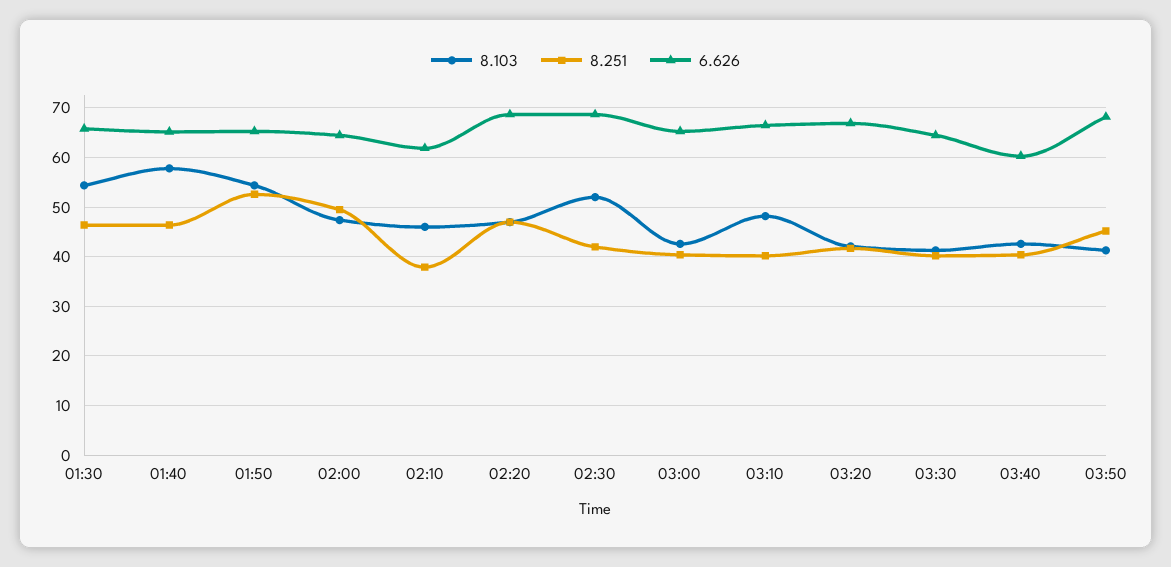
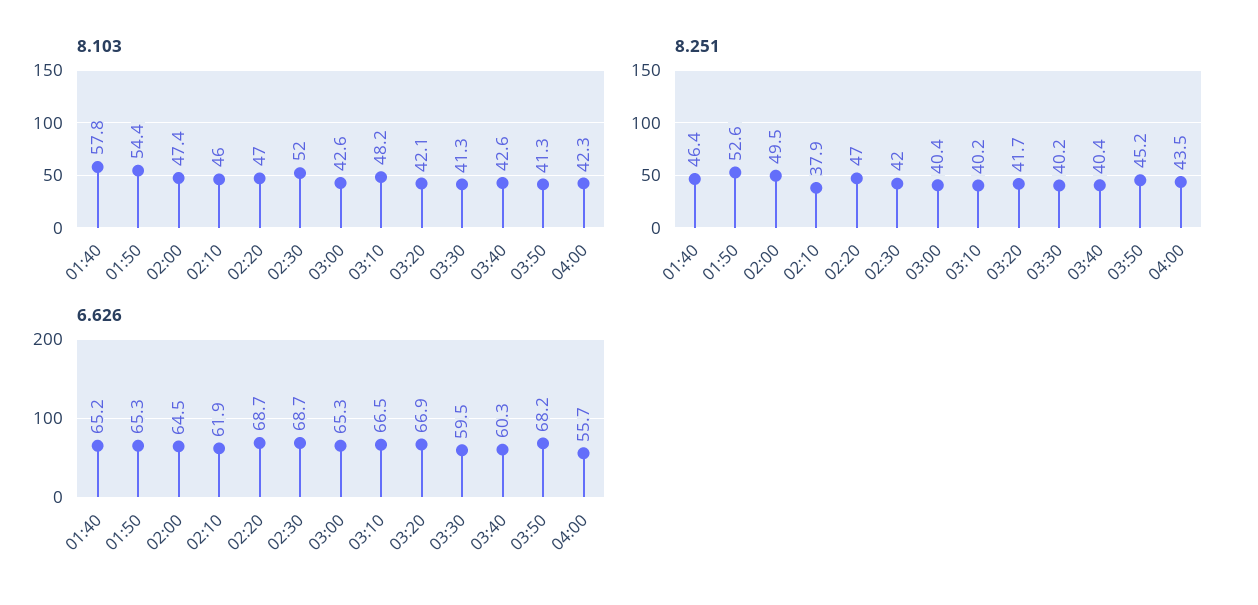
8.103, 01:30: 54 -> none
8.251, 01:30: 46 -> none
6.626, 01:30: 66 -> none
6.626, 03:30: 64 -> 59.5
8.103, 04:00: none -> 42.3
8.251, 04:00: none -> 43.5
6.626, 04:00: none -> 55.7

